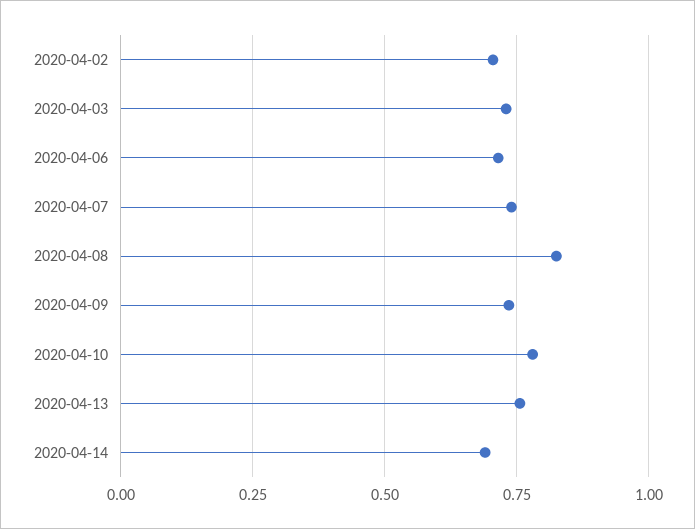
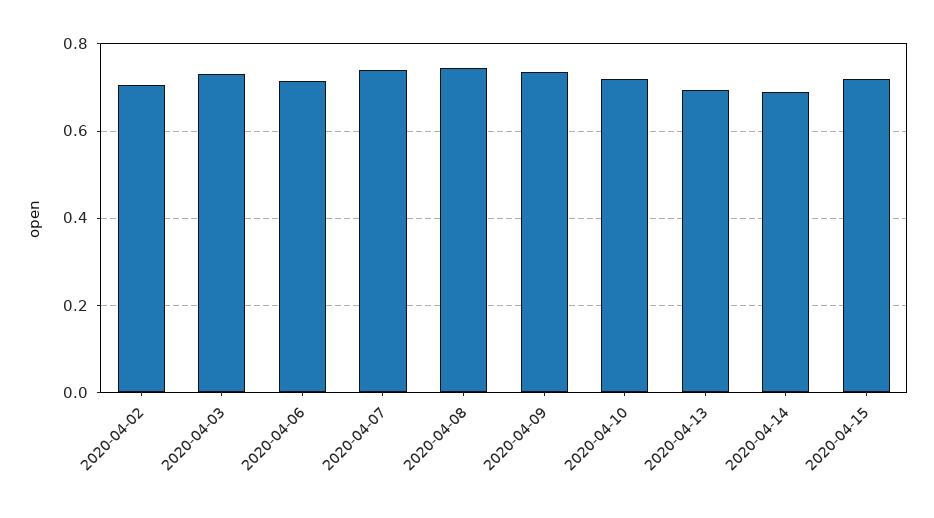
2020-04-08: 0.825 -> 0.74
2020-04-10: 0.775 -> 0.72
2020-04-13: 0.75 -> 0.7
2020-04-15: none -> 0.72

